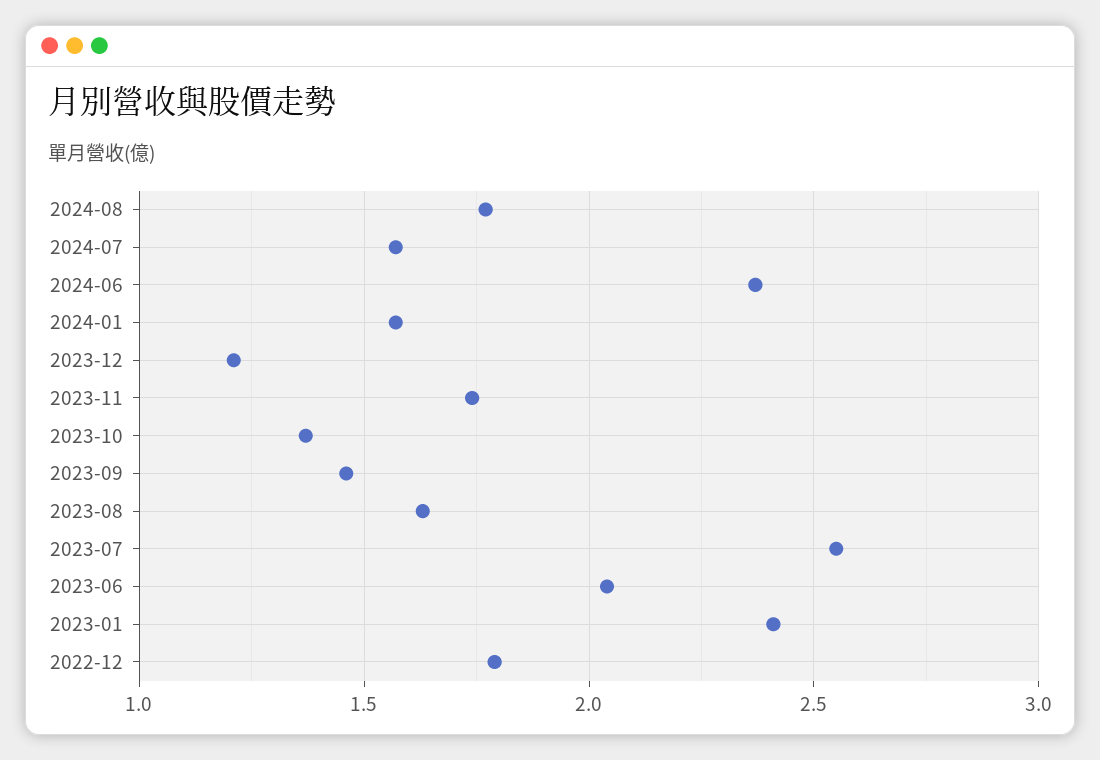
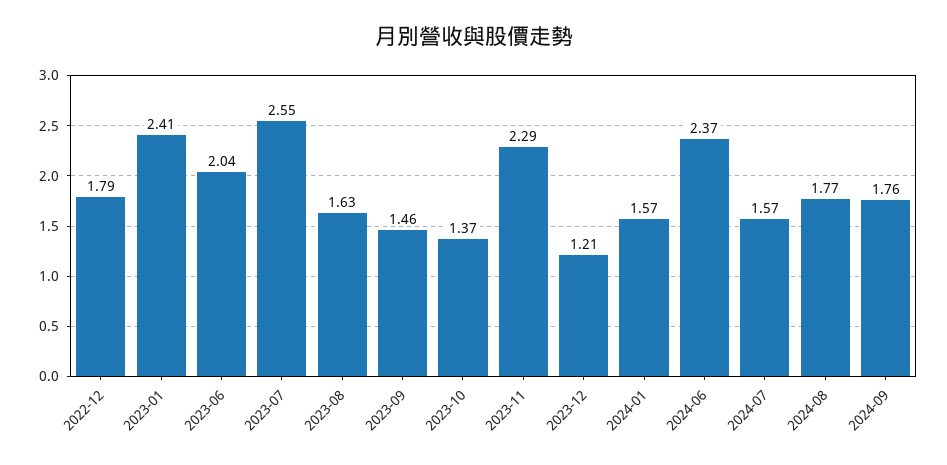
2023-11: 1.75 -> 2.29
2024-09: none -> 1.76

